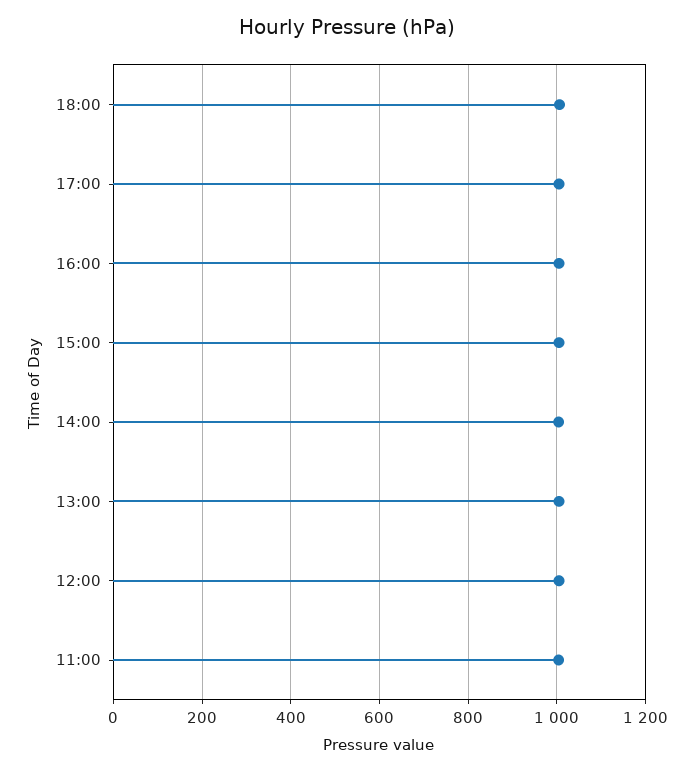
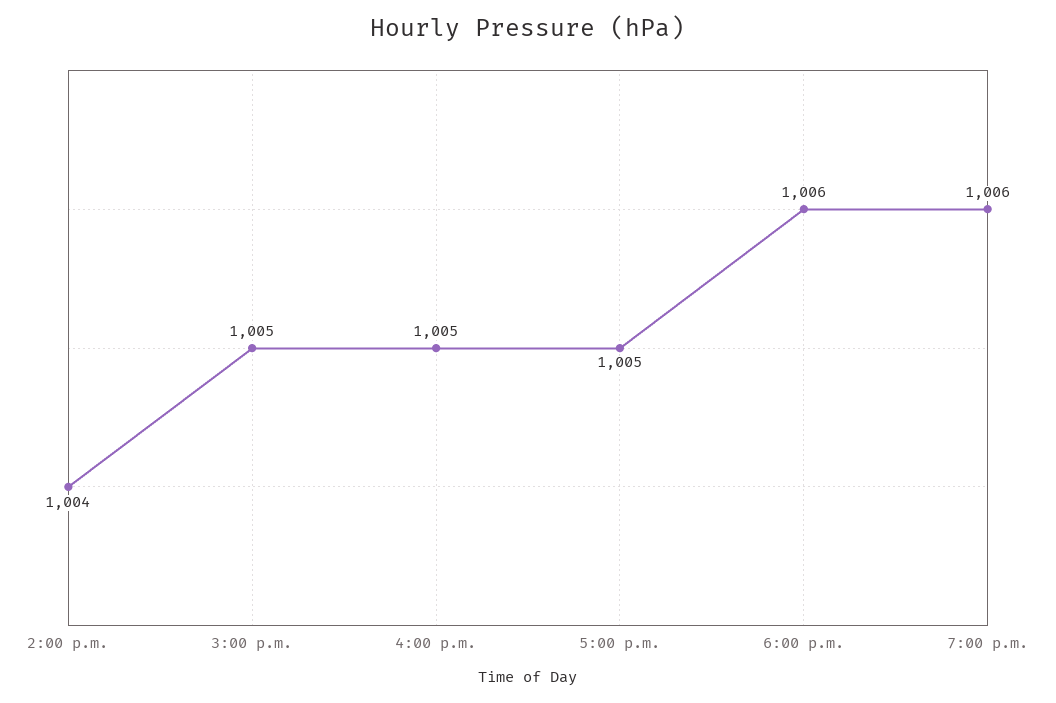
13:00: 1000 -> none
12:00: 1000 -> none
11:00: 1000 -> none
7:00 p.m.: none -> 1006

